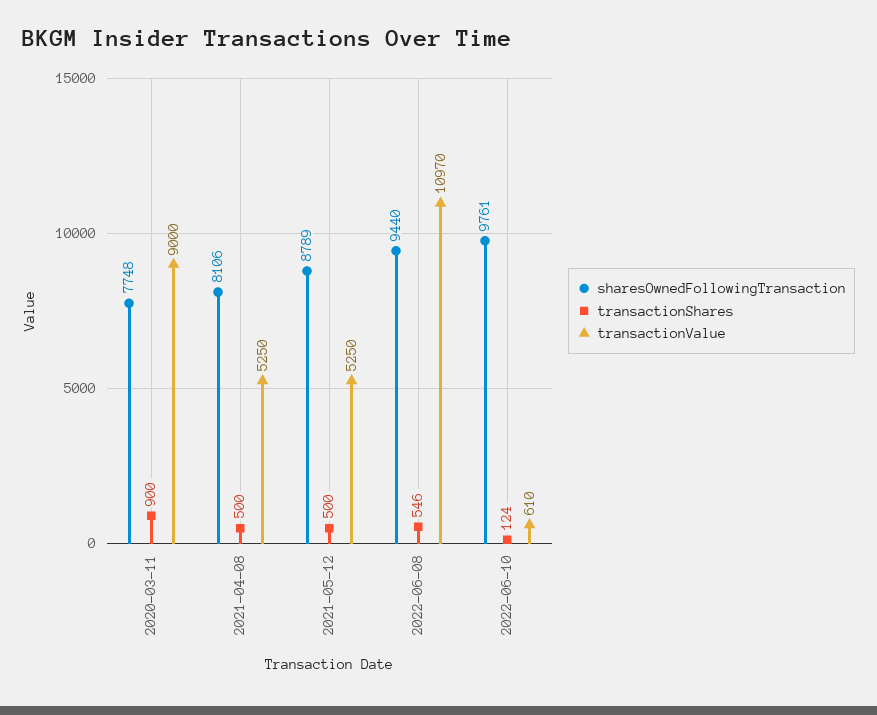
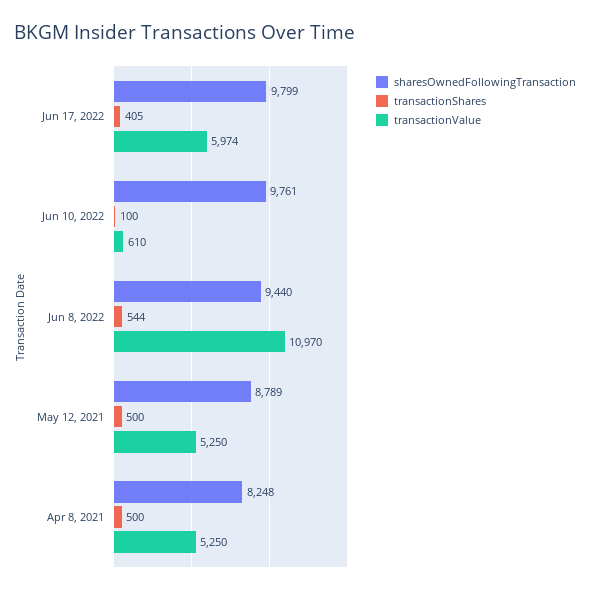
sharesOwnedFollowingTransaction, 2020-03-11: 7748 -> none
transactionShares, 2020-03-11: 900 -> none
transactionValue, 2020-03-11: 9000 -> none
sharesOwnedFollowingTransaction, 2021-04-08: 8106 -> 8248
transactionShares, 2022-06-08: 546 -> 544
transactionShares, 2022-06-10: 124 -> 100
sharesOwnedFollowingTransaction, Jun 17, 2022: none -> 9799
transactionShares, Jun 17, 2022: none -> 405
transactionValue, Jun 17, 2022: none -> 5974

